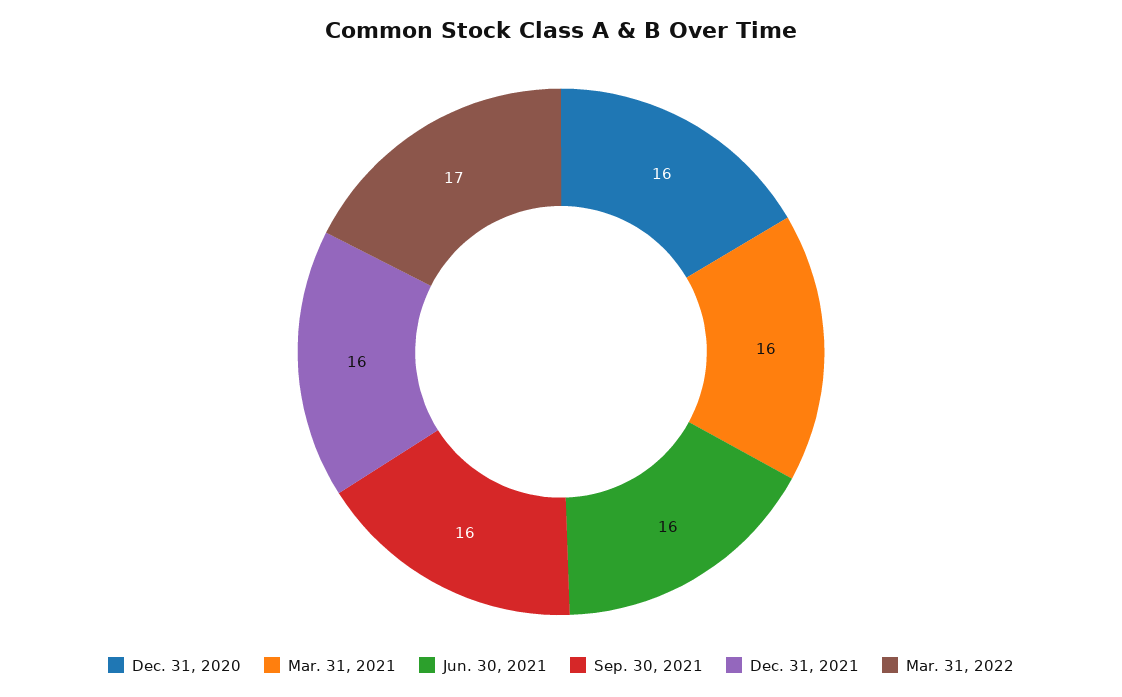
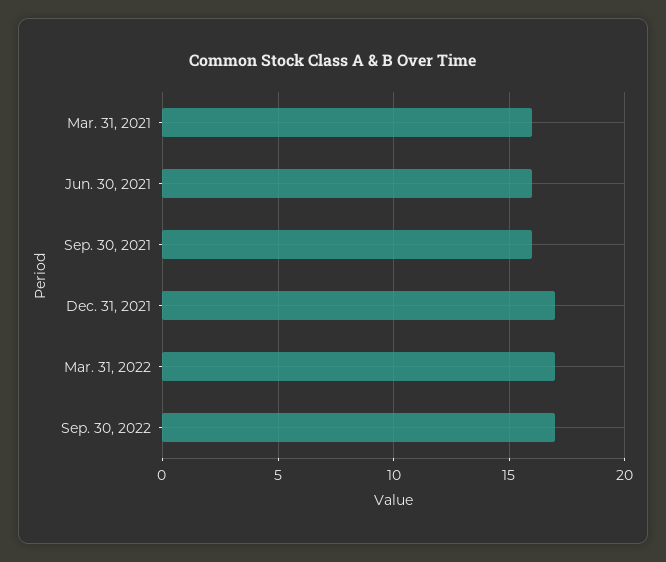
Dec. 31, 2020: 16 -> none
Dec. 31, 2021: 16 -> 17
Sep. 30, 2022: none -> 17

